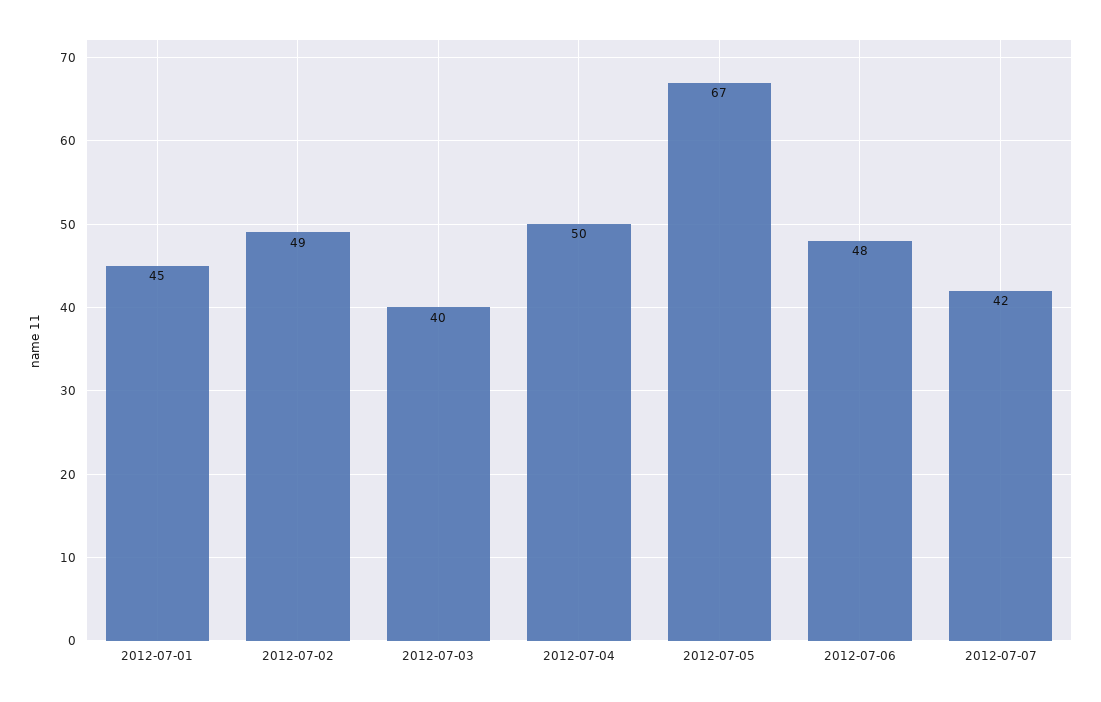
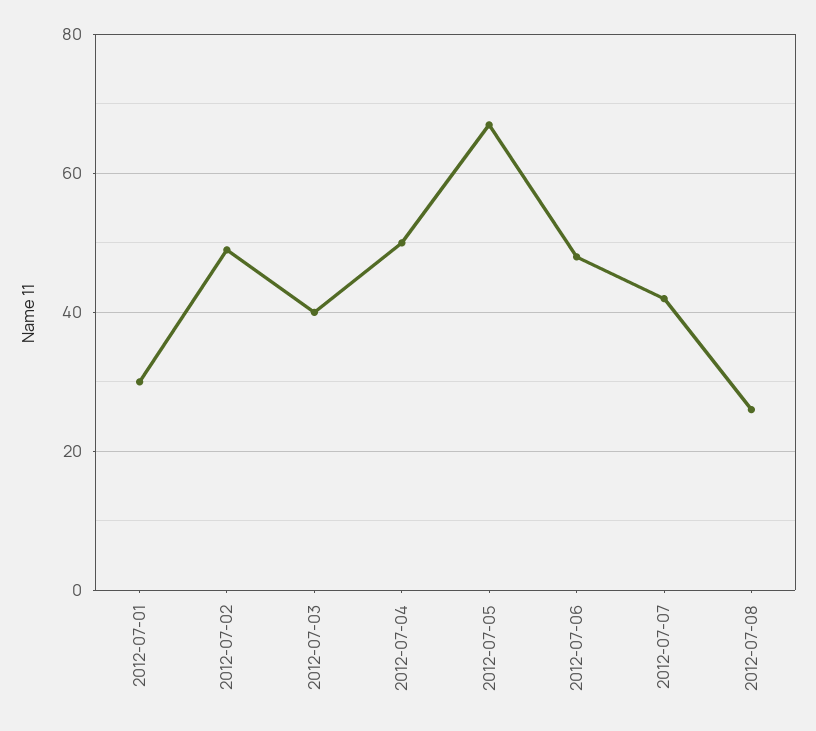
2012-07-01: 45 -> 30
2012-07-08: none -> 25

